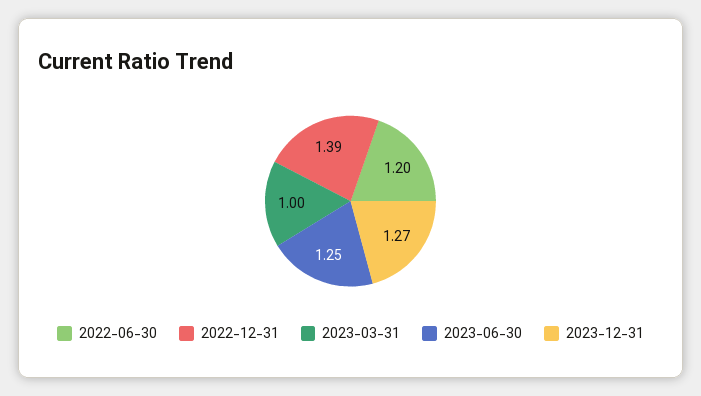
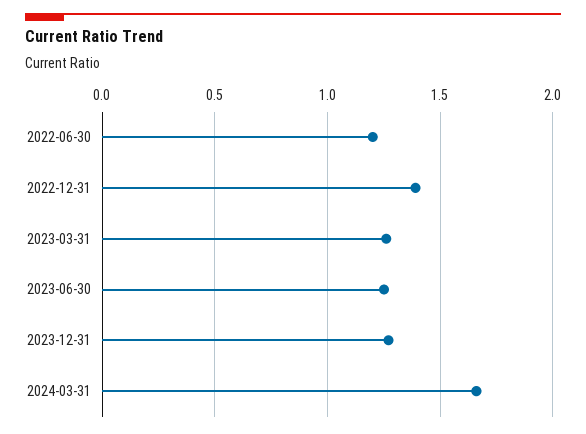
2023-03-31: 1 -> 1.25
2024-03-31: none -> 1.65

